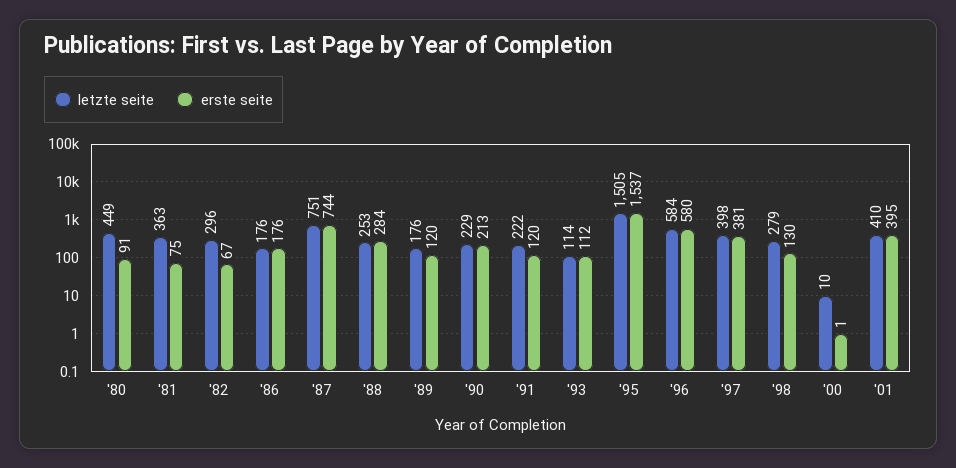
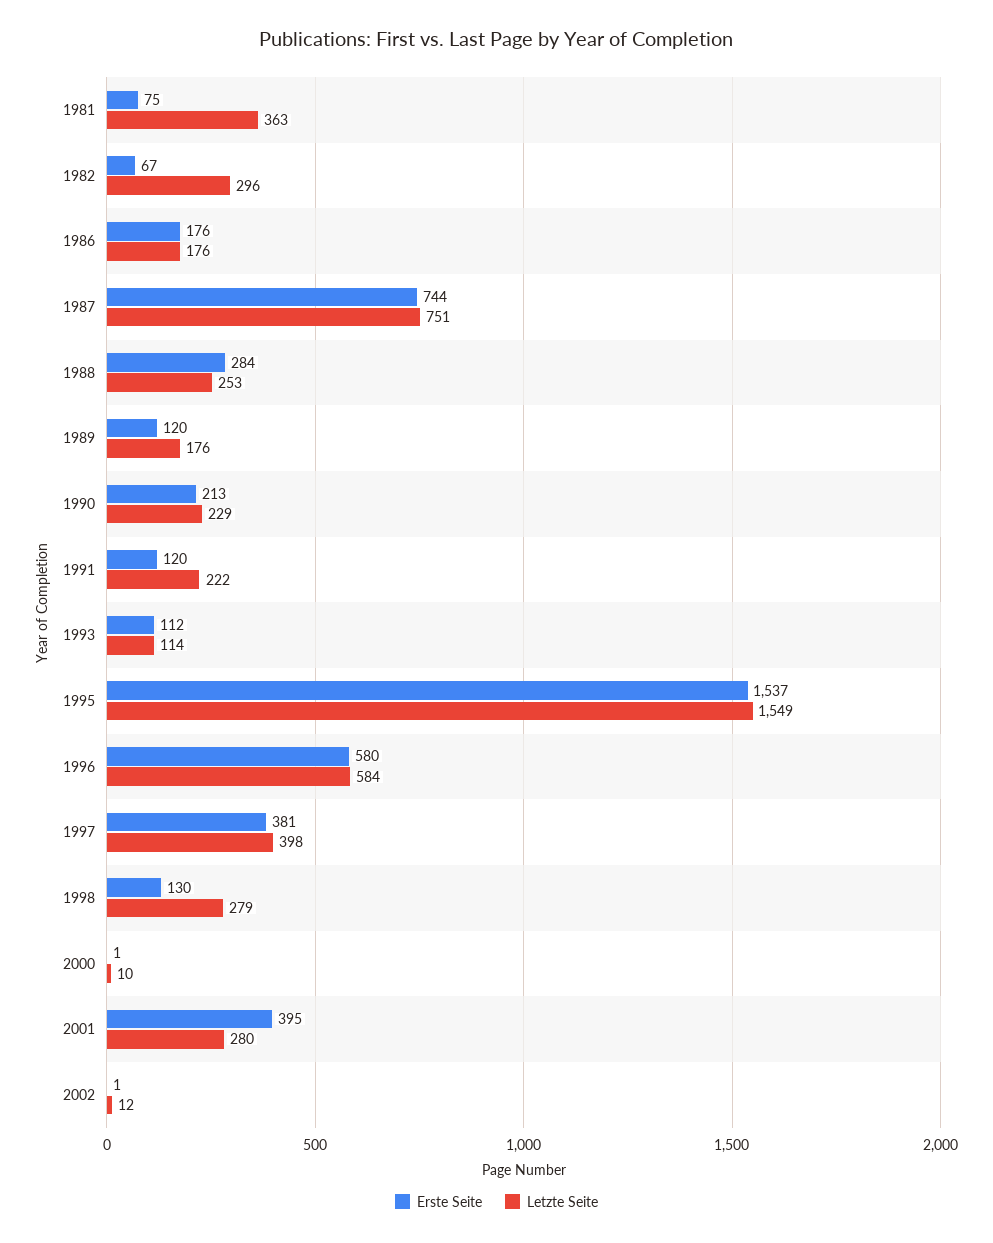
letzte seite, '80: 449 -> none
erste seite, '80: 91 -> none
letzte seite, '95: 1505 -> 1549
letzte seite, '01: 410 -> 280
erste seite, 2002: none -> 1
letzte seite, 2002: none -> 12

